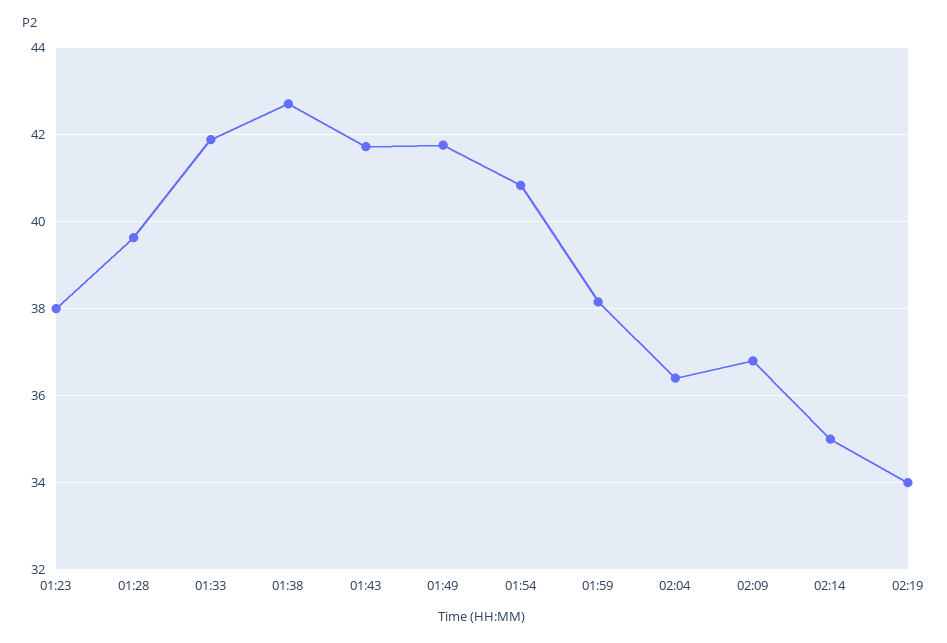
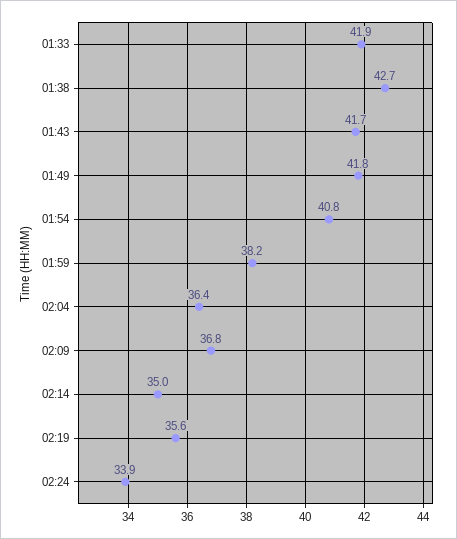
01:23: 38 -> none
01:28: 39.6 -> none
02:19: 34 -> 35.6
02:24: none -> 33.9

